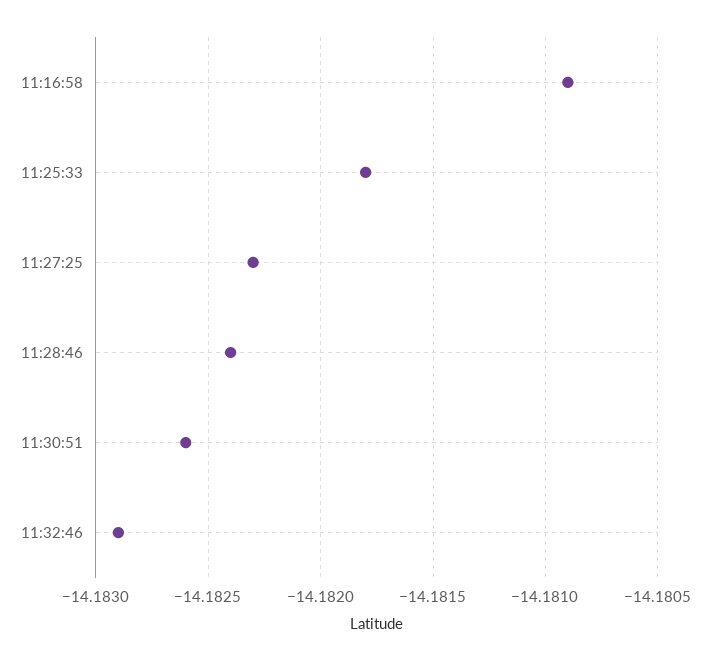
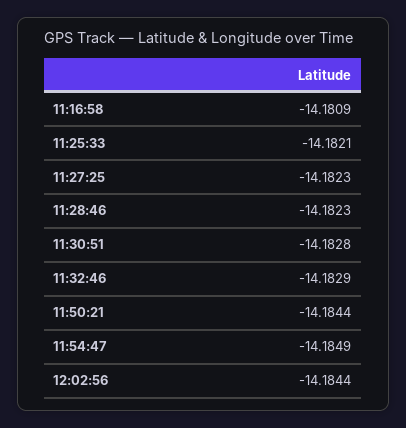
11:25:33: -14.1818 -> -14.1821
11:28:46: -14.1824 -> -14.1823
11:30:51: -14.1826 -> -14.1828
11:50:21: none -> -14.1844
11:54:47: none -> -14.1849
12:02:56: none -> -14.1844

